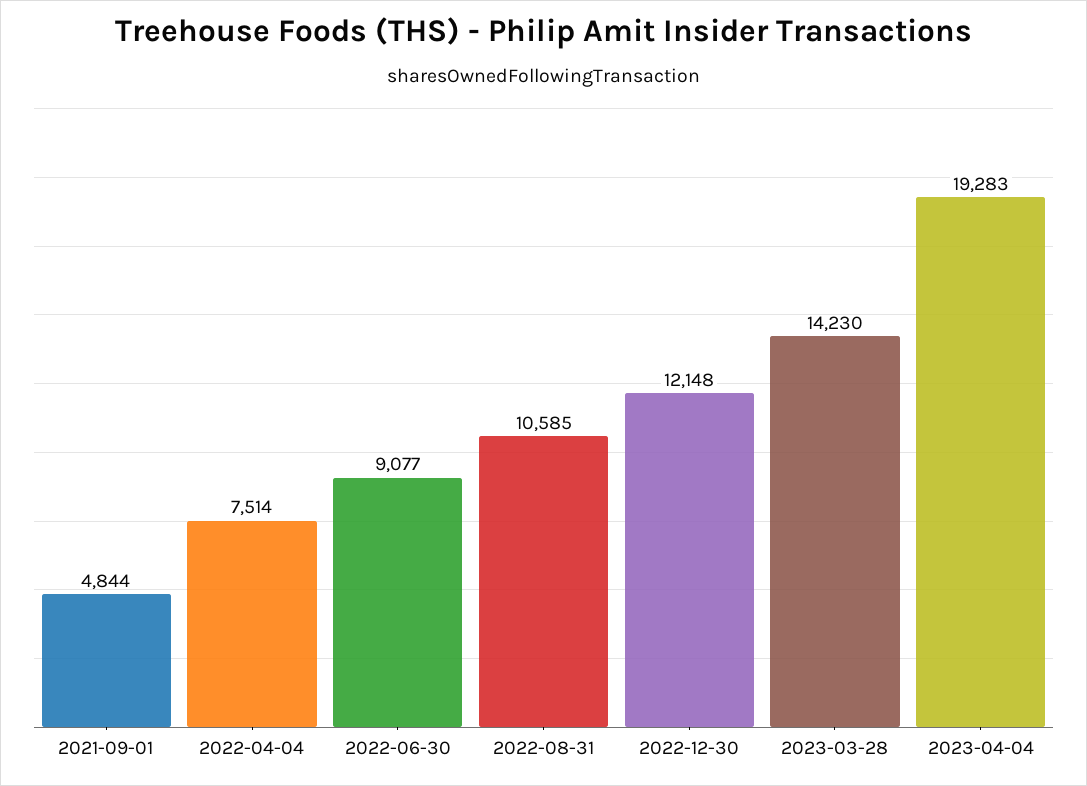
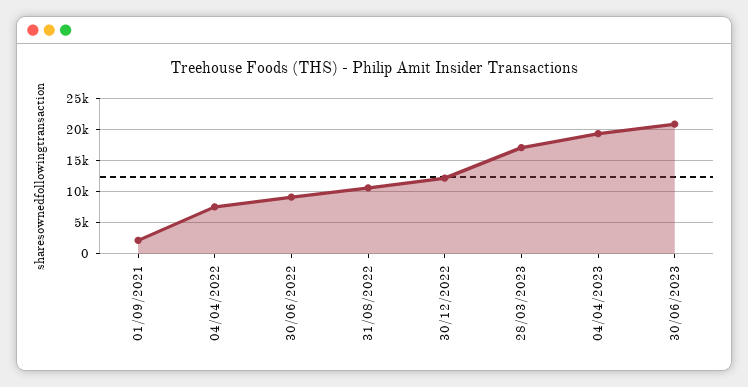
2021-09-01: 4844 -> 2000
2023-03-28: 14230 -> 17000
30/06/2023: none -> 21000

